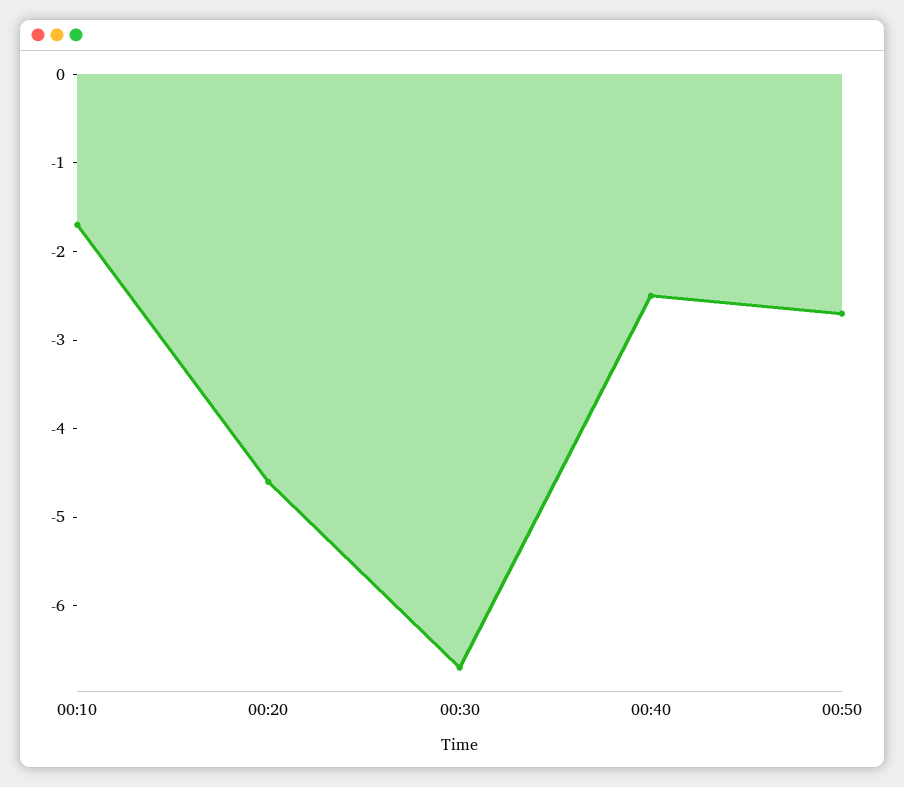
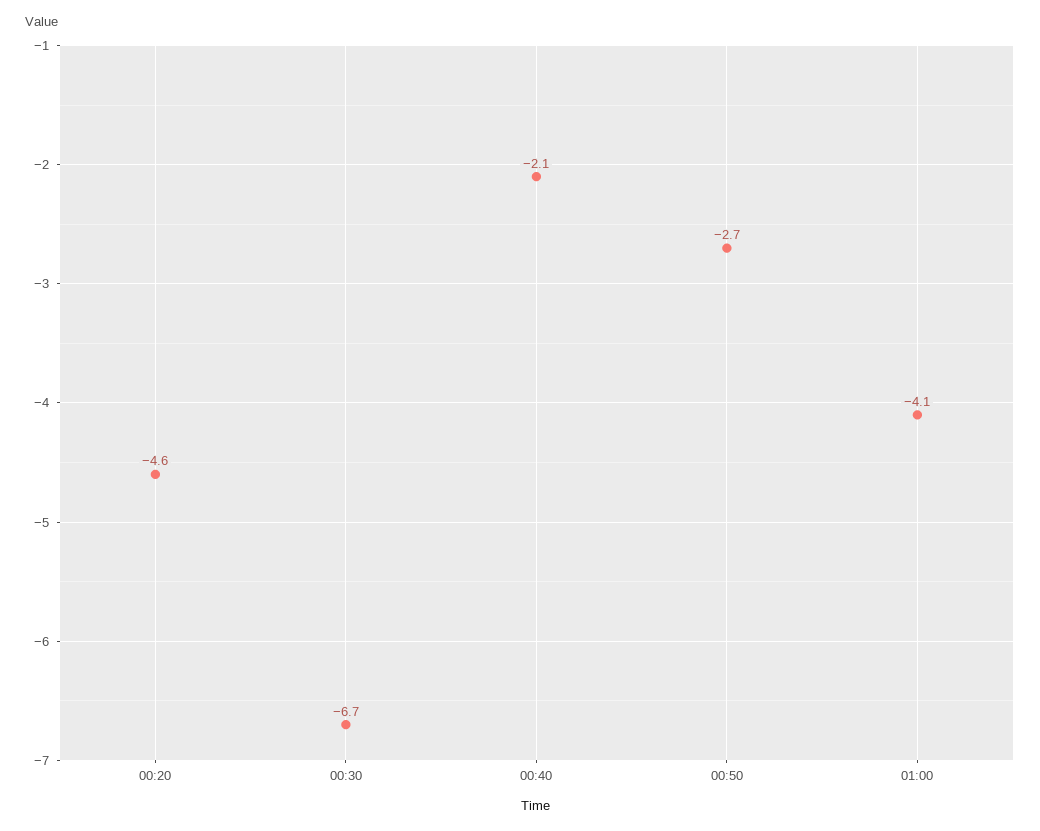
00:10: -1.7 -> none
00:40: -2.5 -> -2.1
01:00: none -> -4.1

